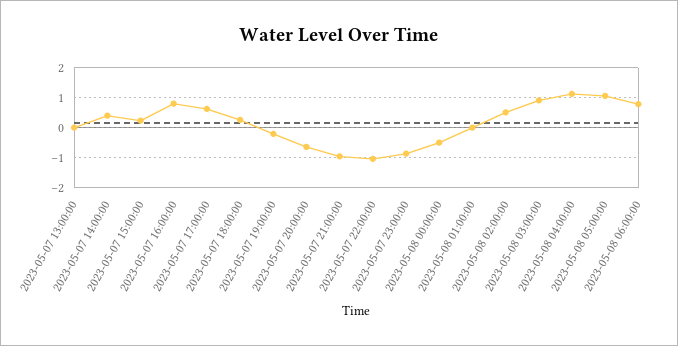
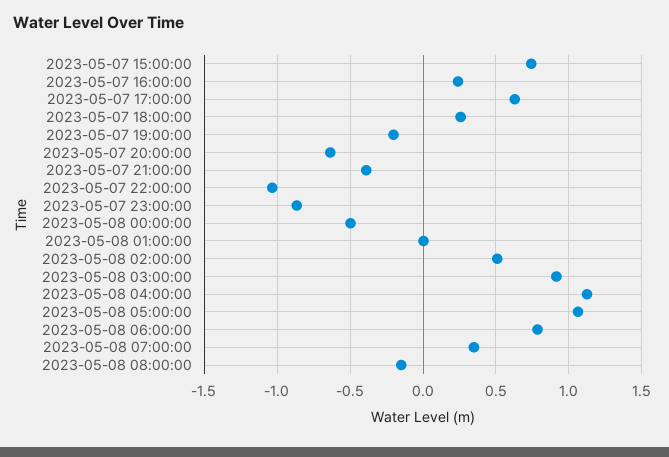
2023-05-07 13:00:00: 0 -> none
2023-05-07 14:00:00: 0.4 -> none
2023-05-07 15:00:00: 0.2 -> 0.75
2023-05-07 16:00:00: 0.8 -> 0.25
2023-05-07 21:00:00: -1 -> -0.4
2023-05-08 07:00:00: none -> 0.35
2023-05-08 08:00:00: none -> -0.15

